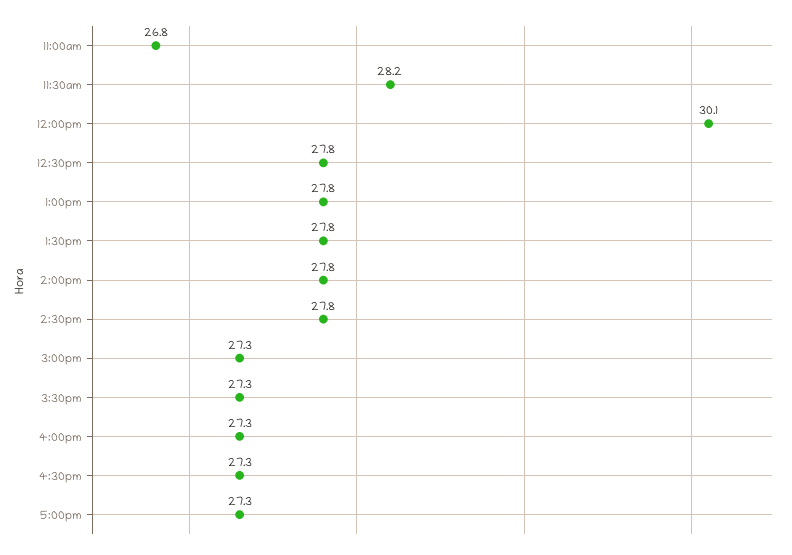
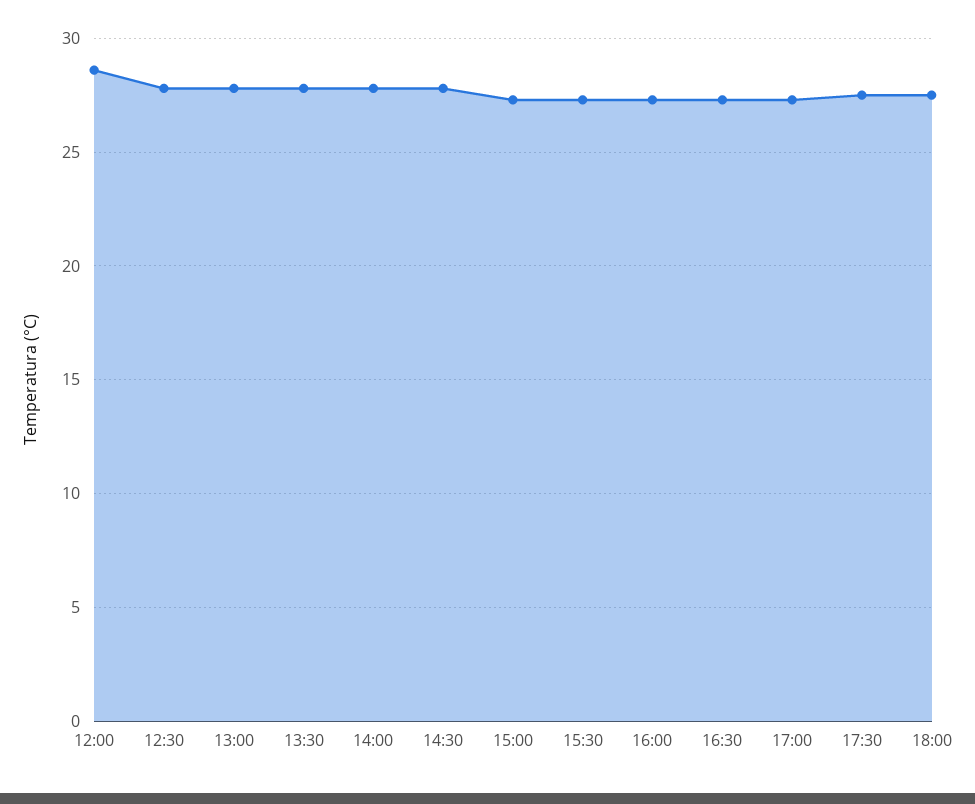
11:00am: 26.8 -> none
11:30am: 28.2 -> none
12:00pm: 30.1 -> 28.5
17:30: none -> 27.5
18:00: none -> 27.5

